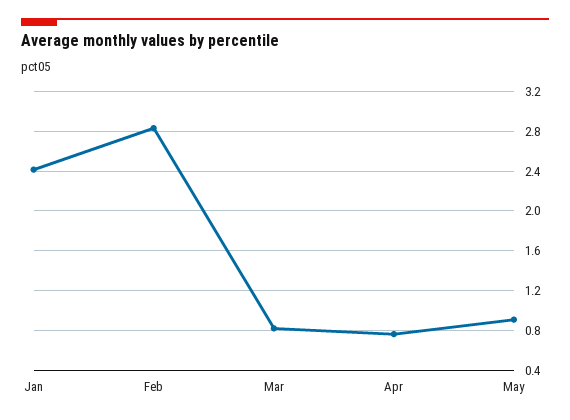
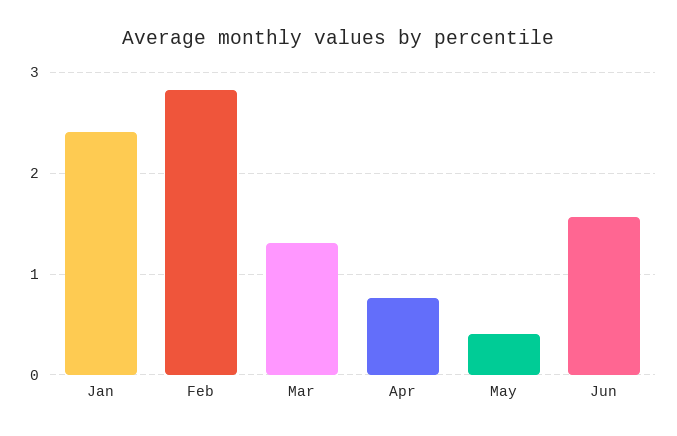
Mar: 0.8 -> 1.3
May: 0.9 -> 0.4
Jun: none -> 1.6

